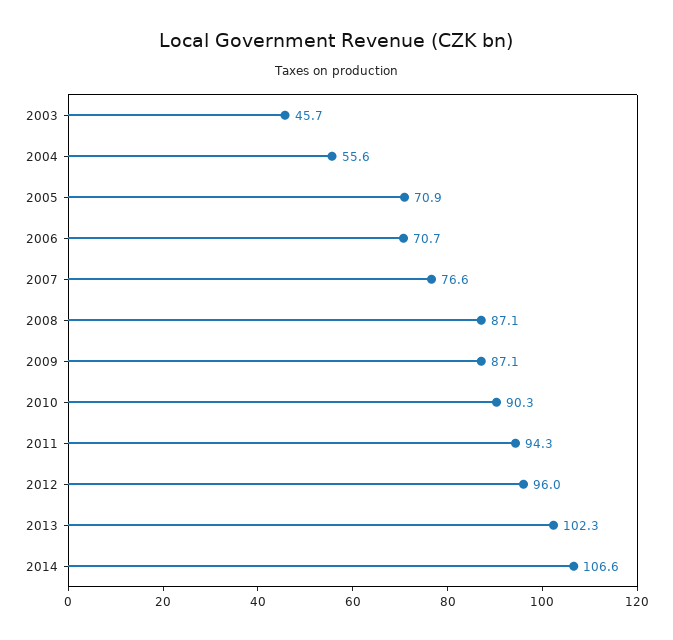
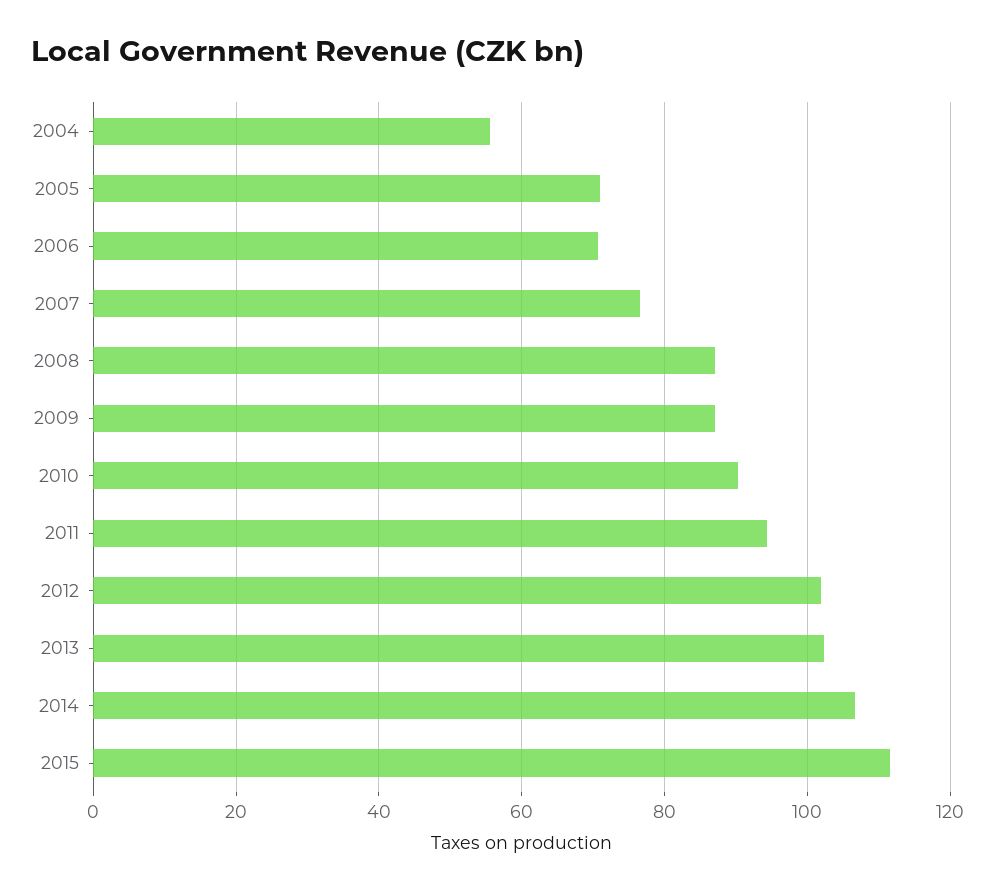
2003: 45.7 -> none
2012: 96 -> 102
2015: none -> 112

